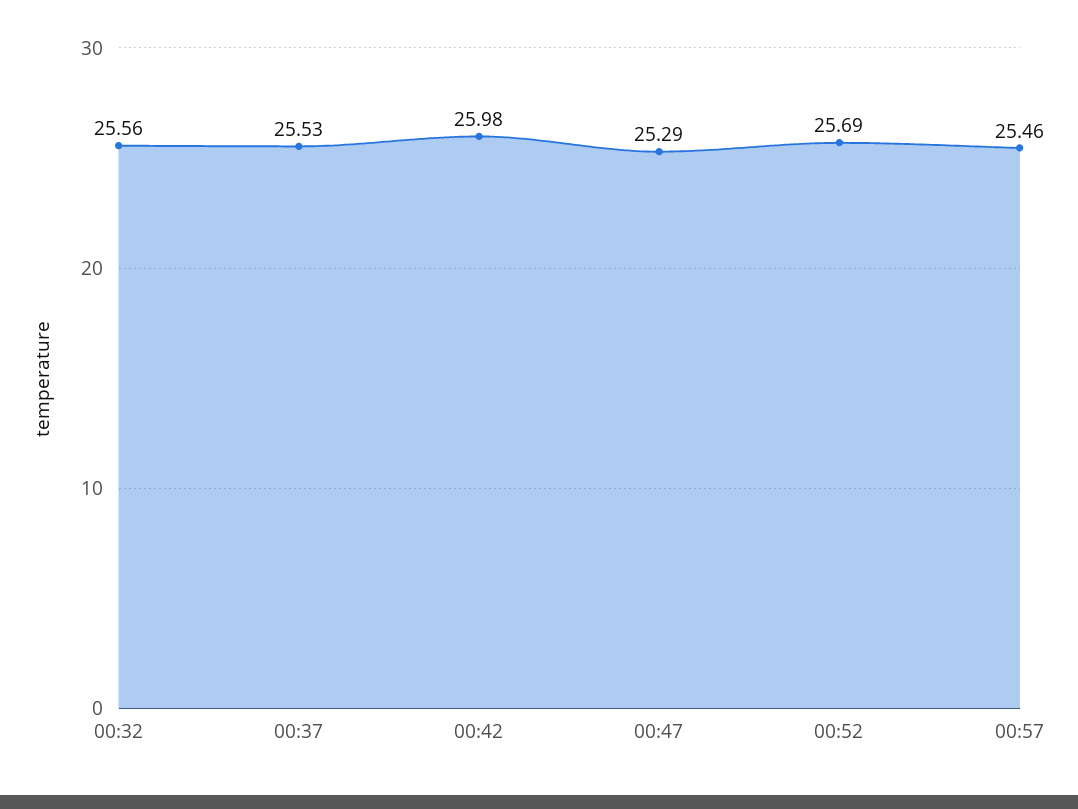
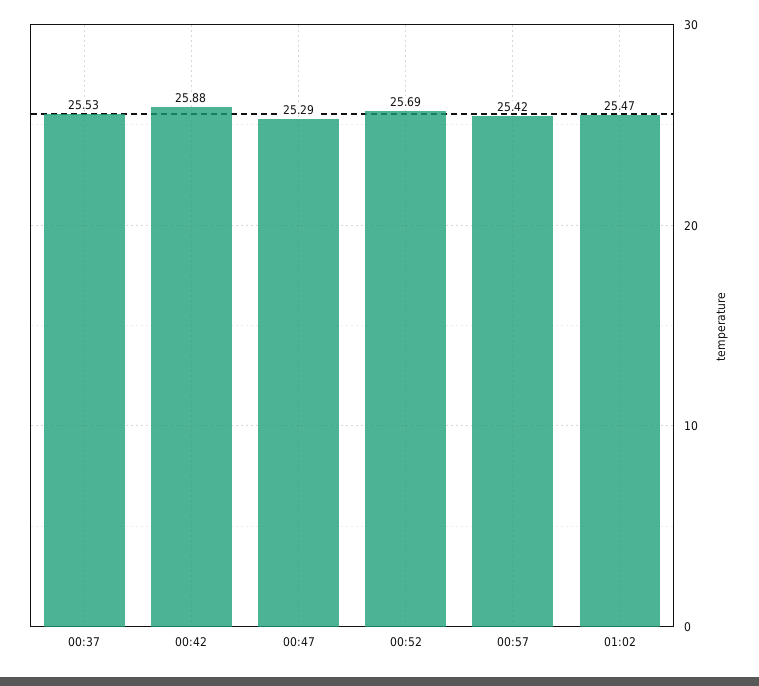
00:32: 25.56 -> none
00:42: 25.98 -> 25.88
00:57: 25.46 -> 25.42
01:02: none -> 25.47

